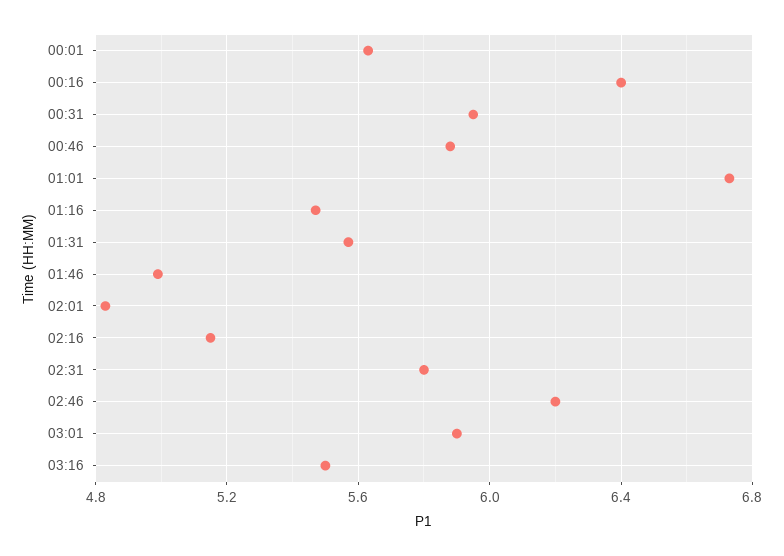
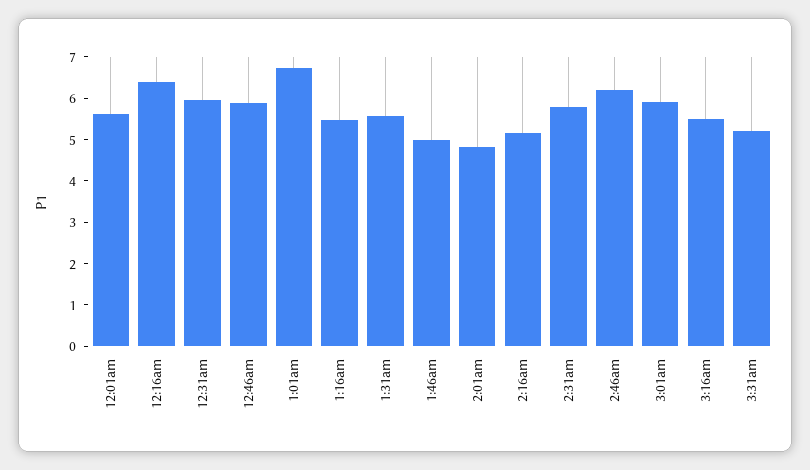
3:31am: none -> 5.2

